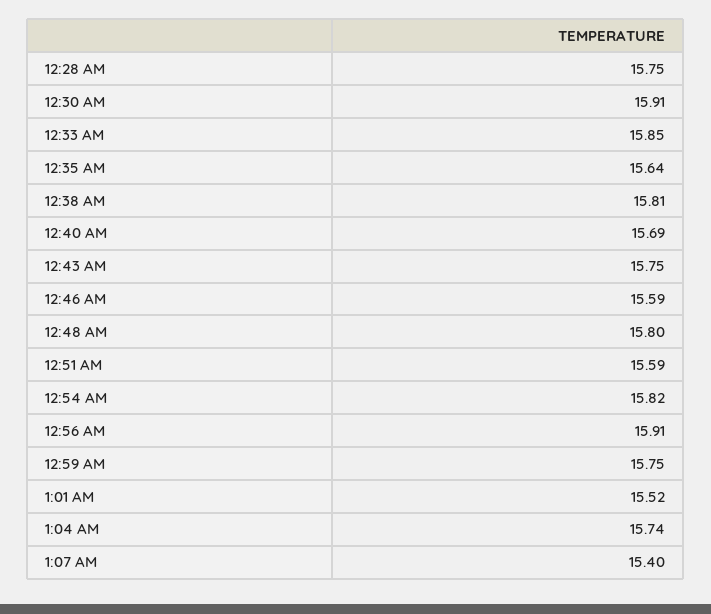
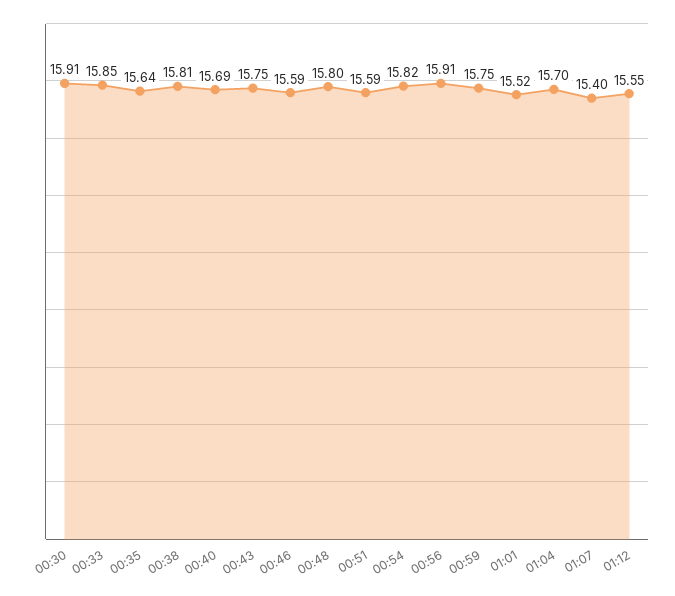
12:28 AM: 15.75 -> none
1:04 AM: 15.74 -> 15.7
01:12: none -> 15.55

